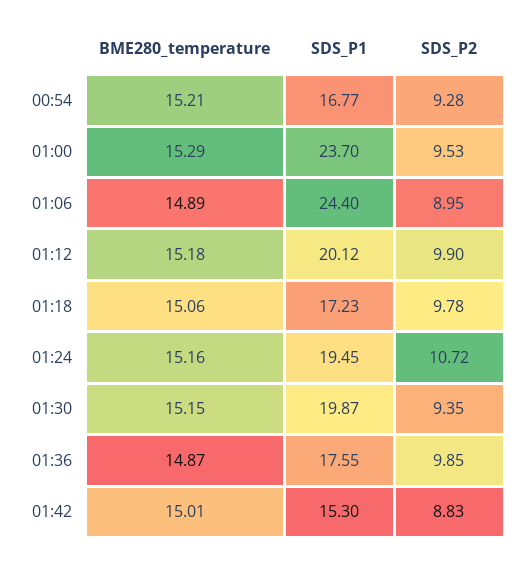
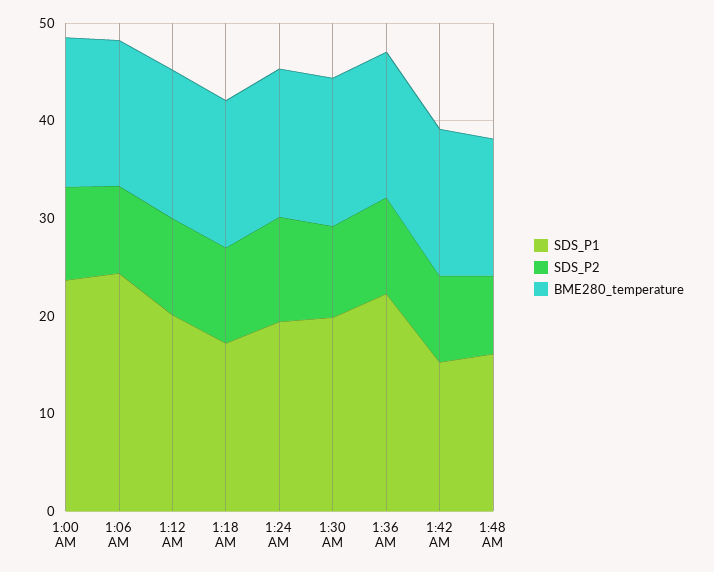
BME280_temperature, 00:54: 15.21 -> none
SDS_P1, 00:54: 16.77 -> none
SDS_P2, 00:54: 9.28 -> none
SDS_P1, 01:36: 17.55 -> 22
SDS_P1, 1:48 AM: none -> 16
SDS_P2, 1:48 AM: none -> 8
BME280_temperature, 1:48 AM: none -> 14

